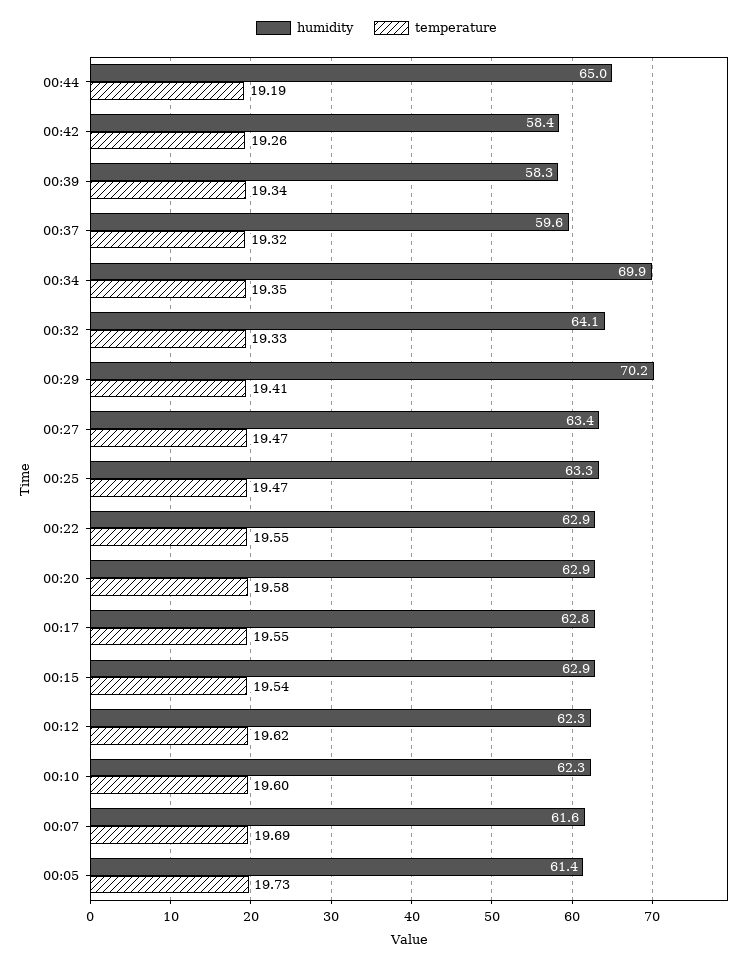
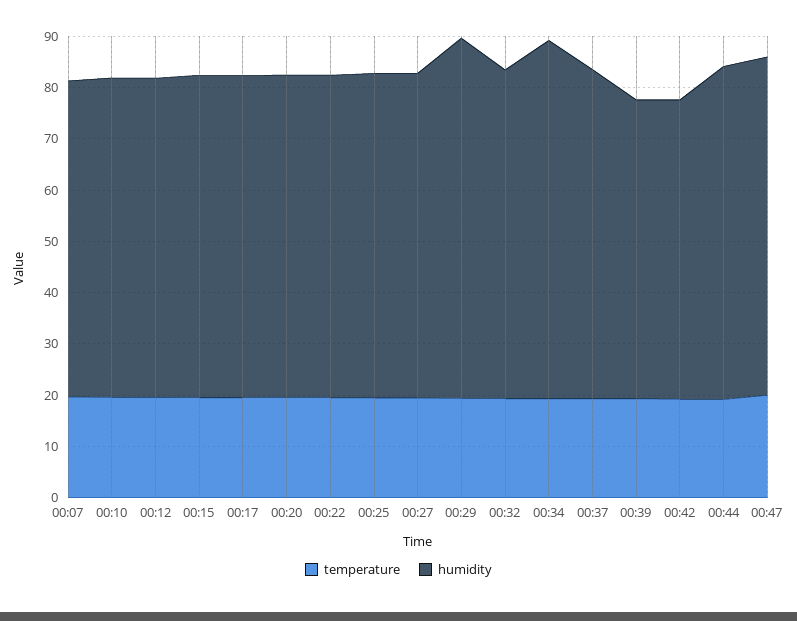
humidity, 00:37: 59.6 -> 64
humidity, 00:05: 61.4 -> none
temperature, 00:05: 19.73 -> none
temperature, 00:47: none -> 20
humidity, 00:47: none -> 66

